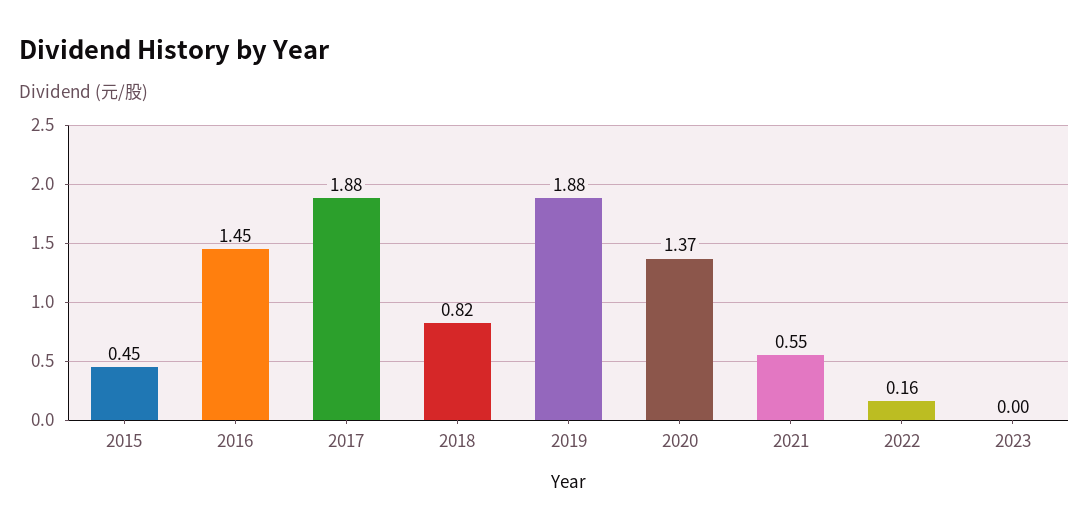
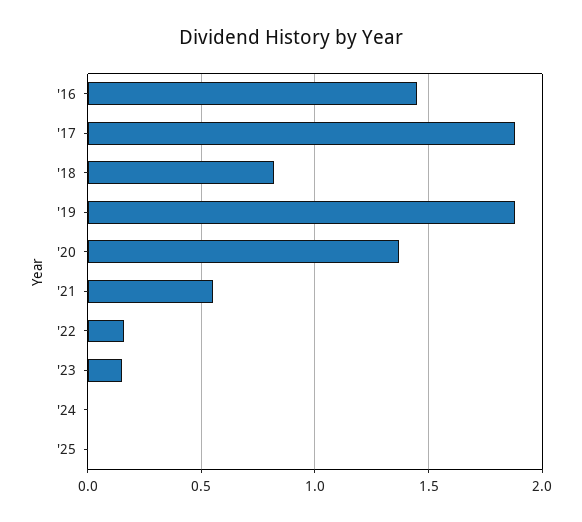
2015: 0.45 -> none
2023: 0 -> 0.15
'24: none -> 0
'25: none -> 0

